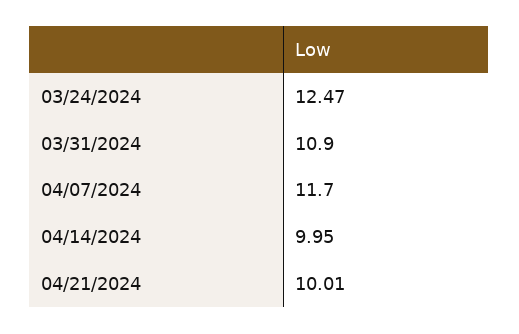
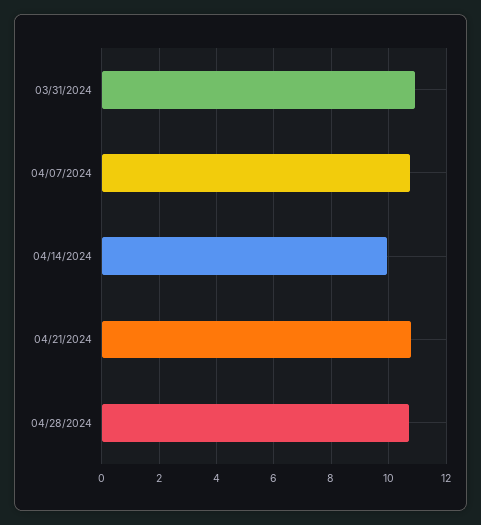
03/24/2024: 12.47 -> none
04/07/2024: 11.7 -> 10.75
04/21/2024: 10.01 -> 10.75
04/28/2024: none -> 10.75

